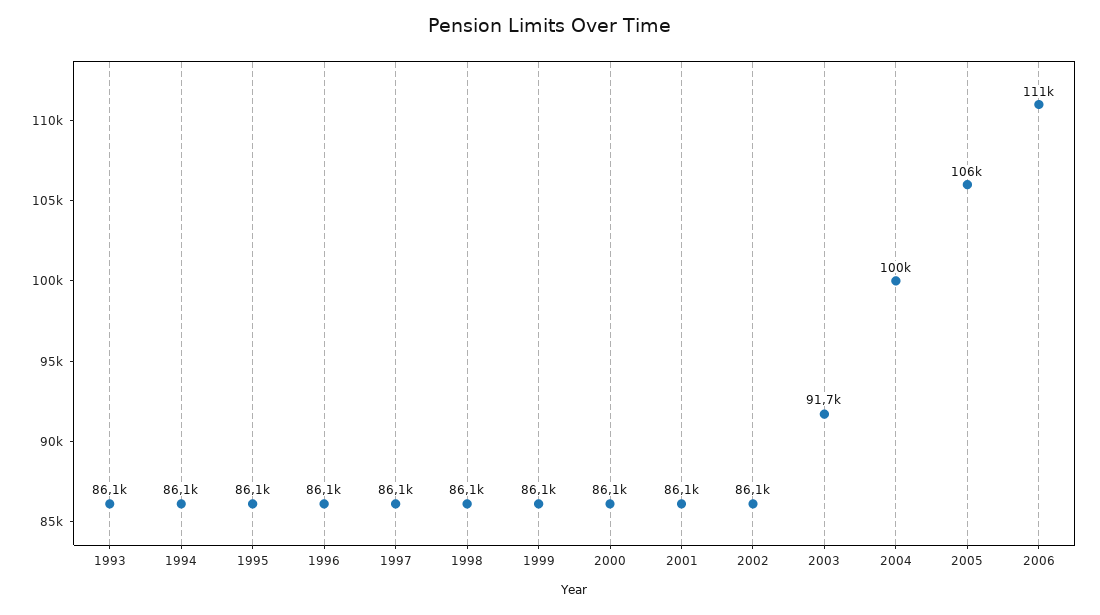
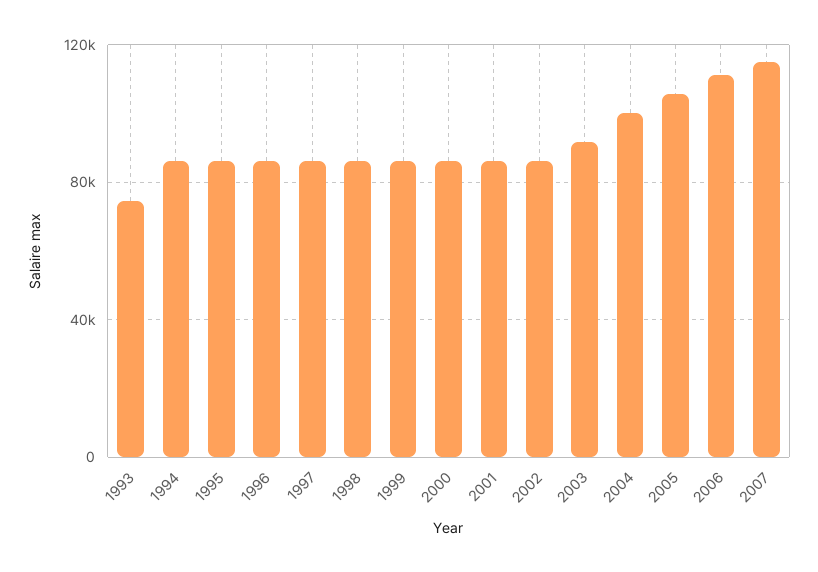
1993: 86100 -> 75000
2007: none -> 115000

